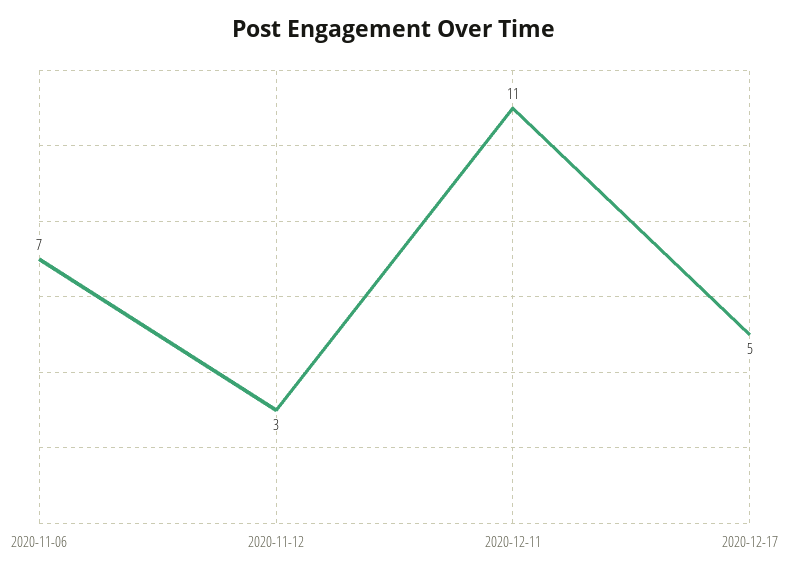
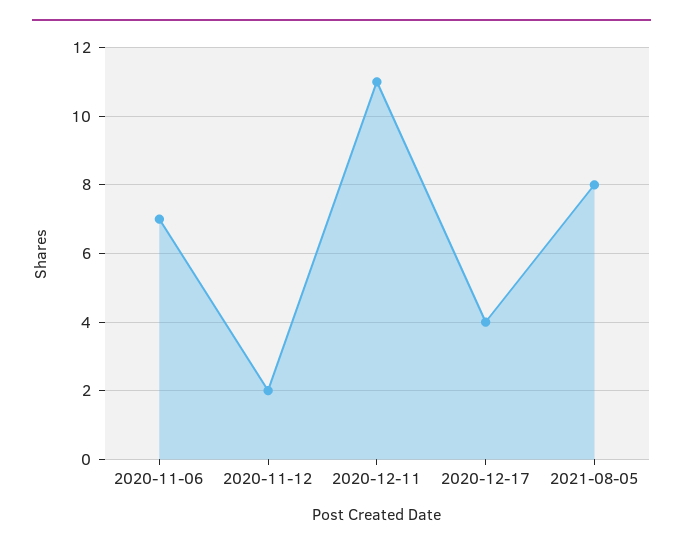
2020-11-12: 3 -> 2
2020-12-17: 5 -> 4
2021-08-05: none -> 8

